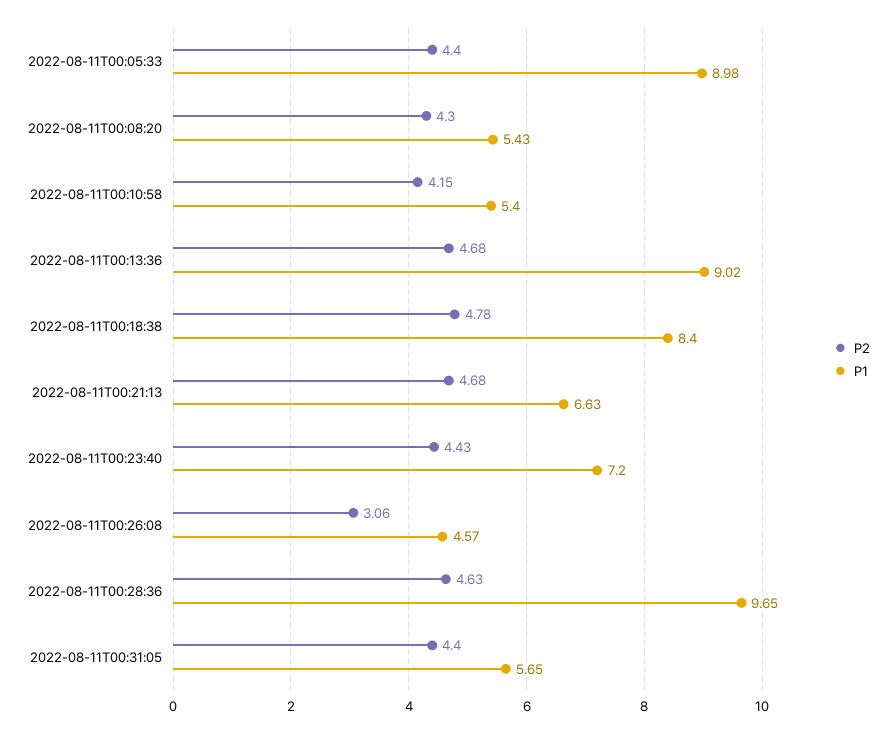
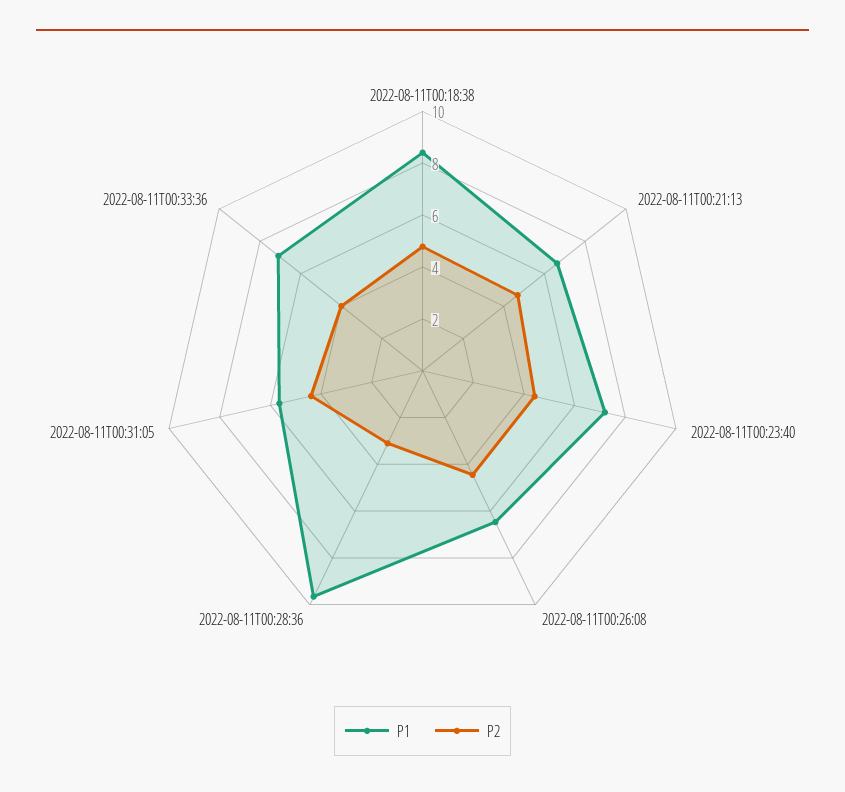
P2, 2022-08-11T00:05:33: 4.4 -> none
P1, 2022-08-11T00:05:33: 8.98 -> none
P2, 2022-08-11T00:08:20: 4.3 -> none
P1, 2022-08-11T00:08:20: 5.43 -> none
P2, 2022-08-11T00:10:58: 4.15 -> none
P1, 2022-08-11T00:10:58: 5.4 -> none
P2, 2022-08-11T00:13:36: 4.68 -> none
P1, 2022-08-11T00:13:36: 9.02 -> none
P2, 2022-08-11T00:26:08: 3.06 -> 4.5
P1, 2022-08-11T00:26:08: 4.57 -> 6.5
P2, 2022-08-11T00:28:36: 4.63 -> 3
P1, 2022-08-11T00:33:36: none -> 7
P2, 2022-08-11T00:33:36: none -> 4

